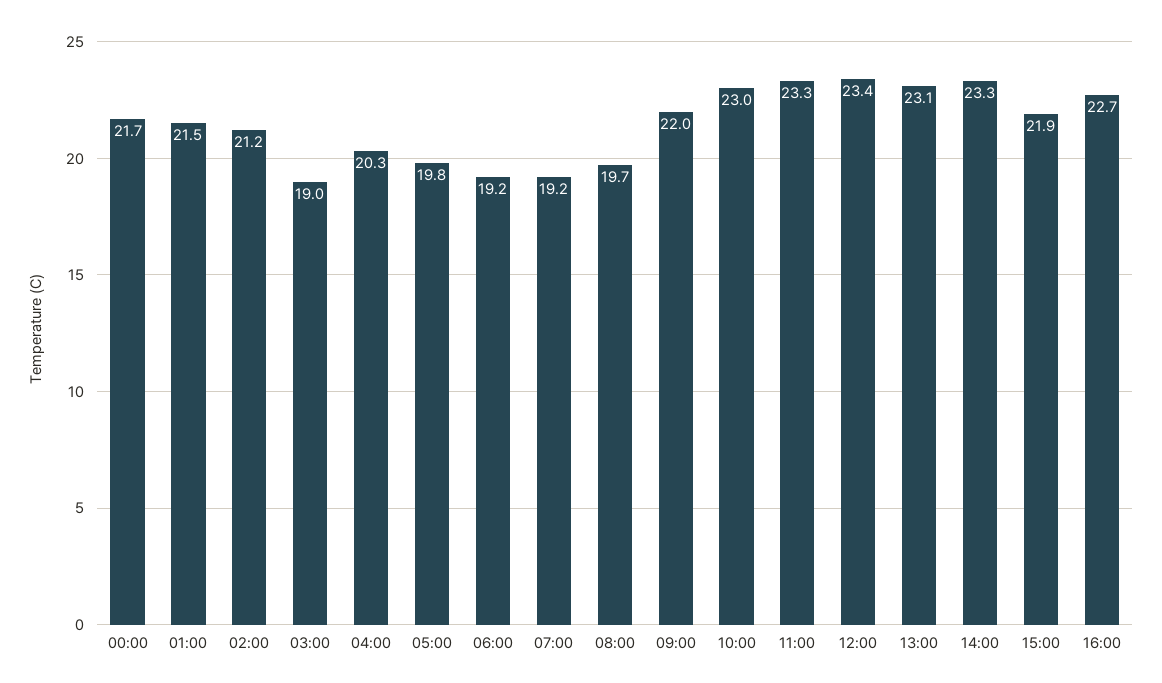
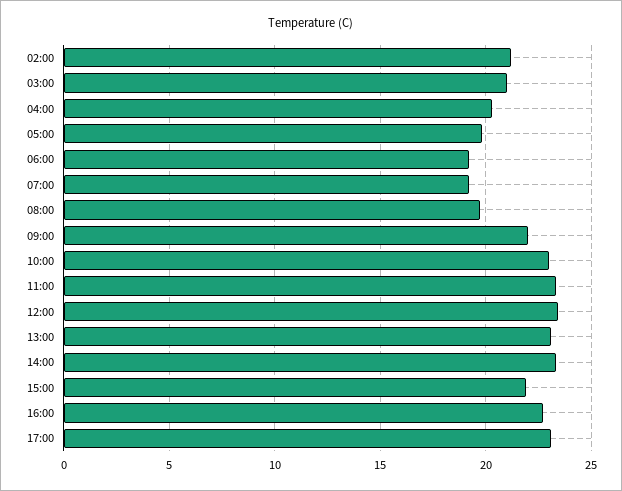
00:00: 21.7 -> none
01:00: 21.5 -> none
03:00: 19 -> 21
17:00: none -> 23

